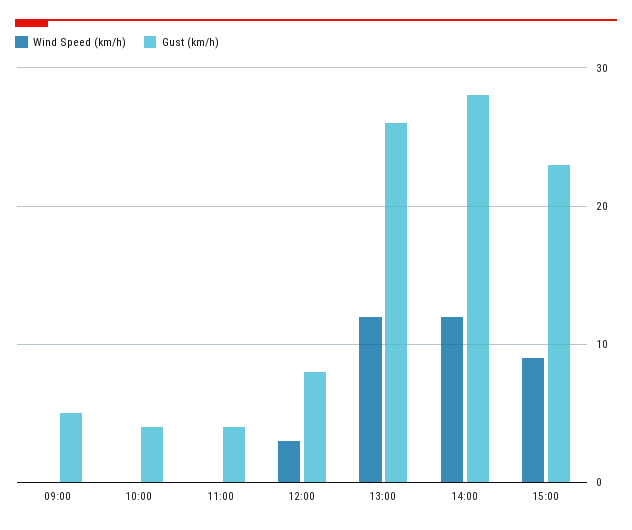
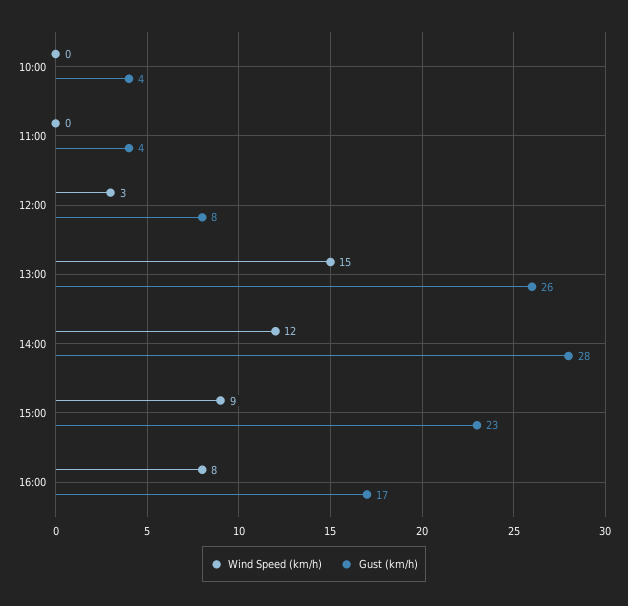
Wind Speed (km/h), 09:00: 0 -> none
Gust (km/h), 09:00: 5 -> none
Wind Speed (km/h), 13:00: 12 -> 15
Wind Speed (km/h), 16:00: none -> 8
Gust (km/h), 16:00: none -> 17

